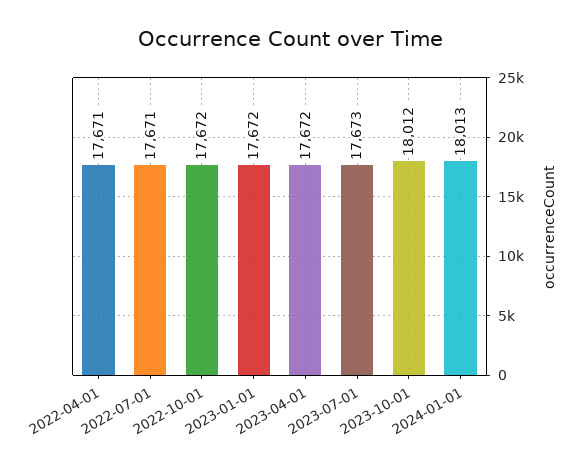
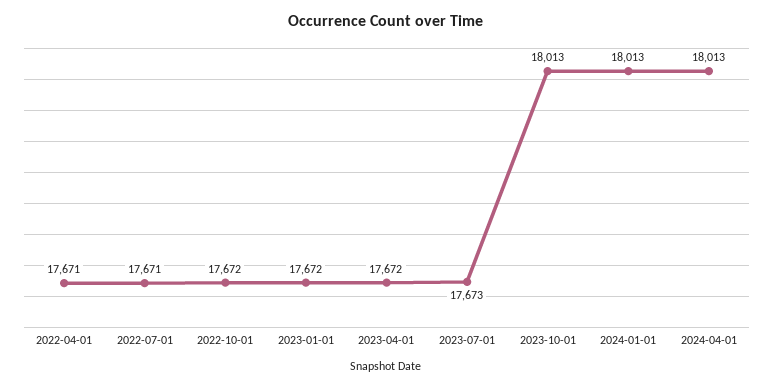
2023-10-01: 18012 -> 18013
2024-04-01: none -> 18013

